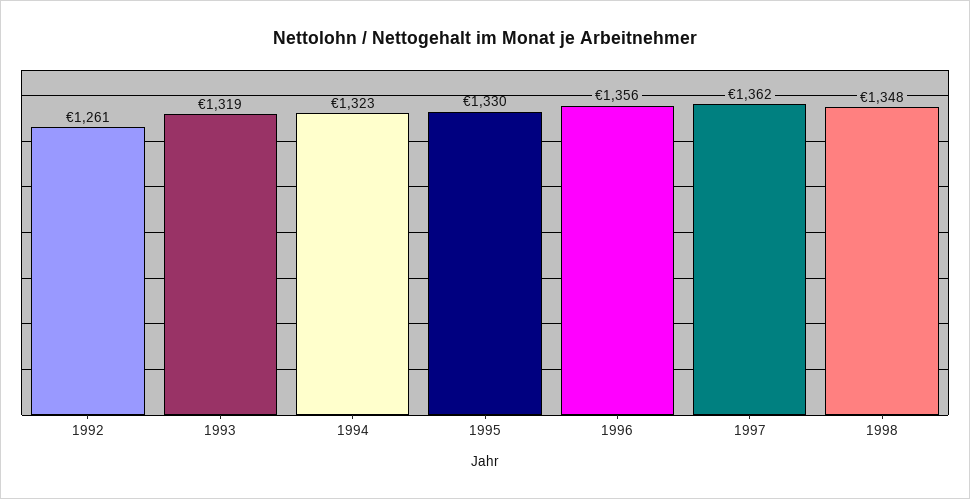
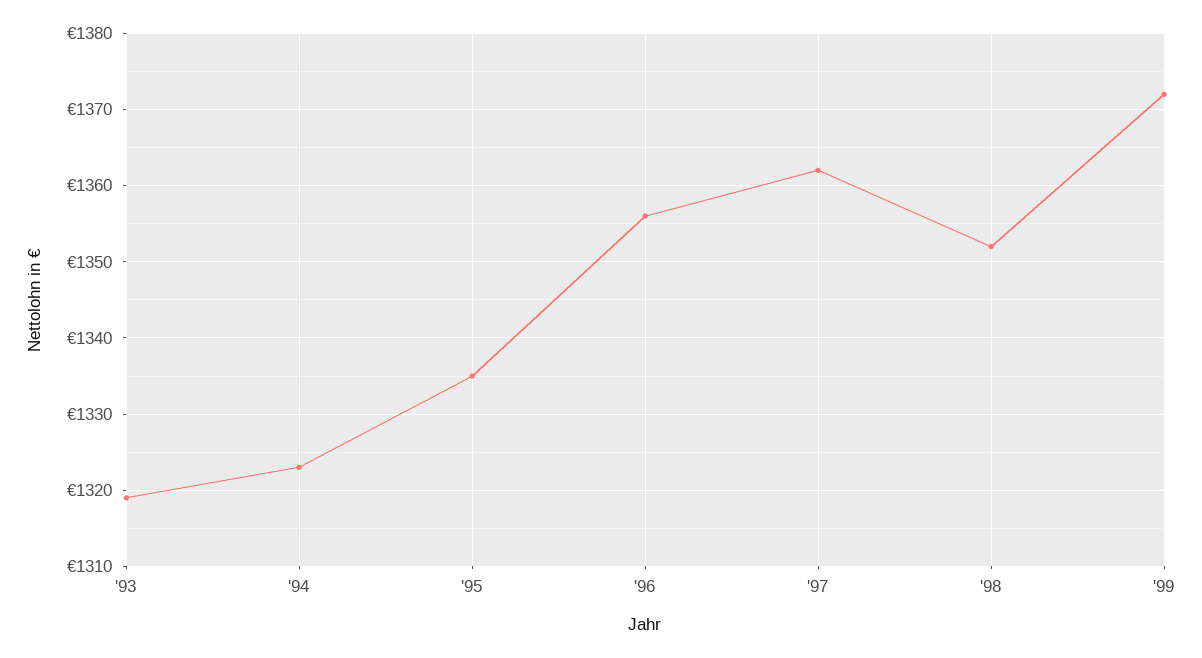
1992: 1261 -> none
1995: 1330 -> 1335
1998: 1348 -> 1352
'99: none -> 1372

